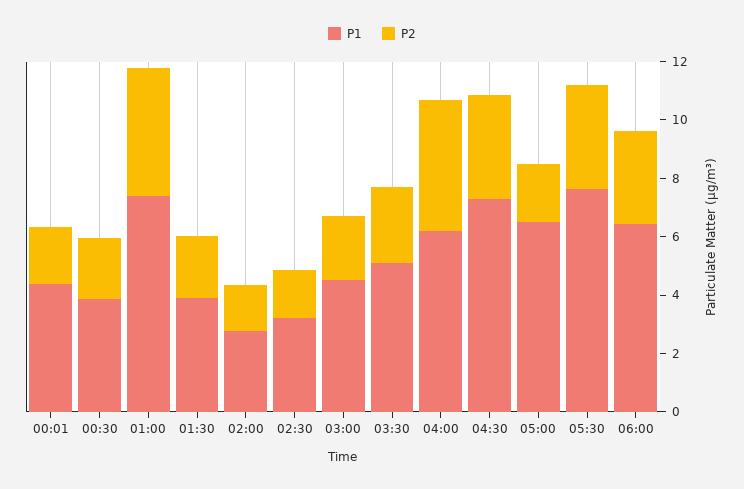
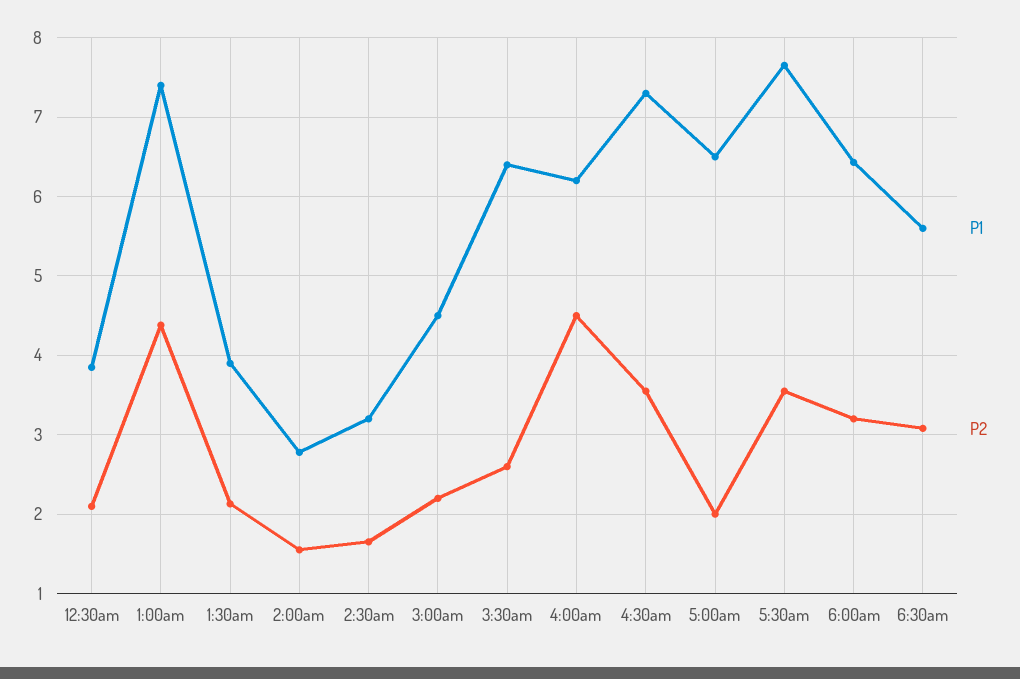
P1, 00:01: 4.5 -> none
P2, 00:01: 2 -> none
P1, 03:30: 5 -> 6.4
P1, 6:30am: none -> 5.6
P2, 6:30am: none -> 3.1

